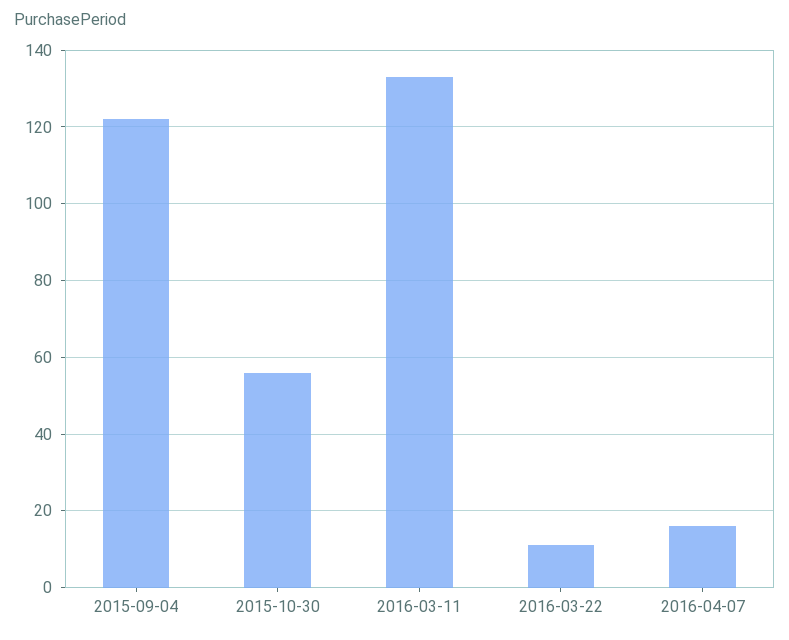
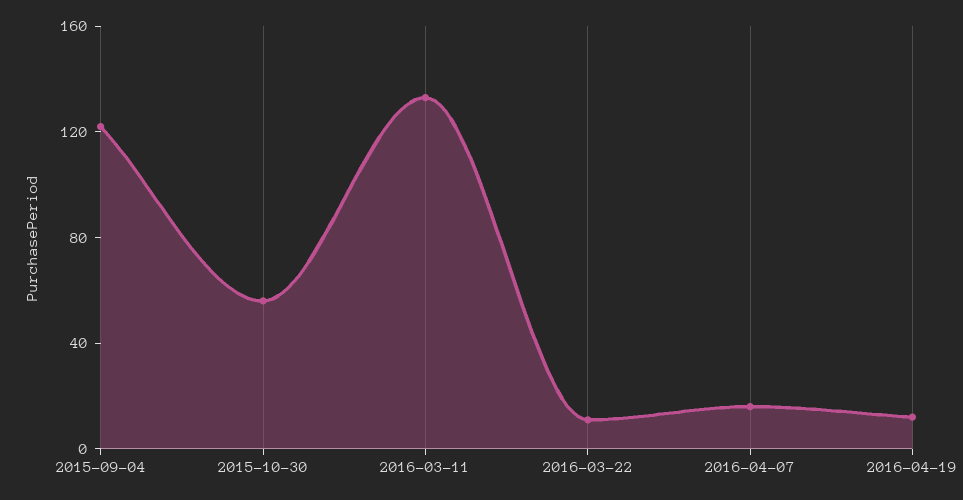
2016-04-19: none -> 10

